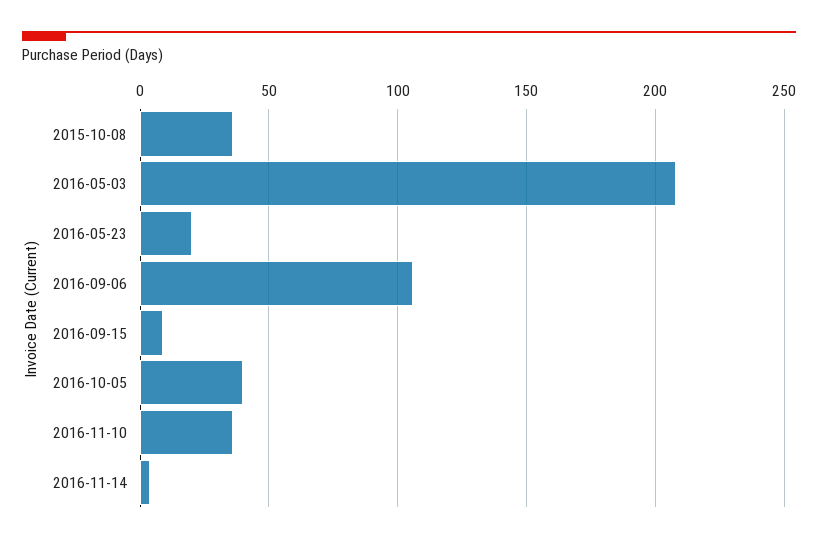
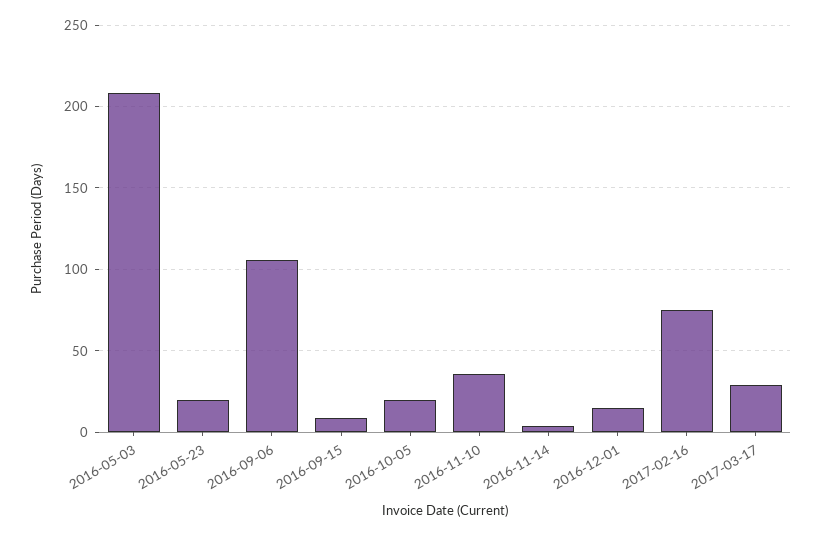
2015-10-08: 35 -> none
2016-10-05: 40 -> 20
2016-12-01: none -> 15
2017-02-16: none -> 75
2017-03-17: none -> 30

